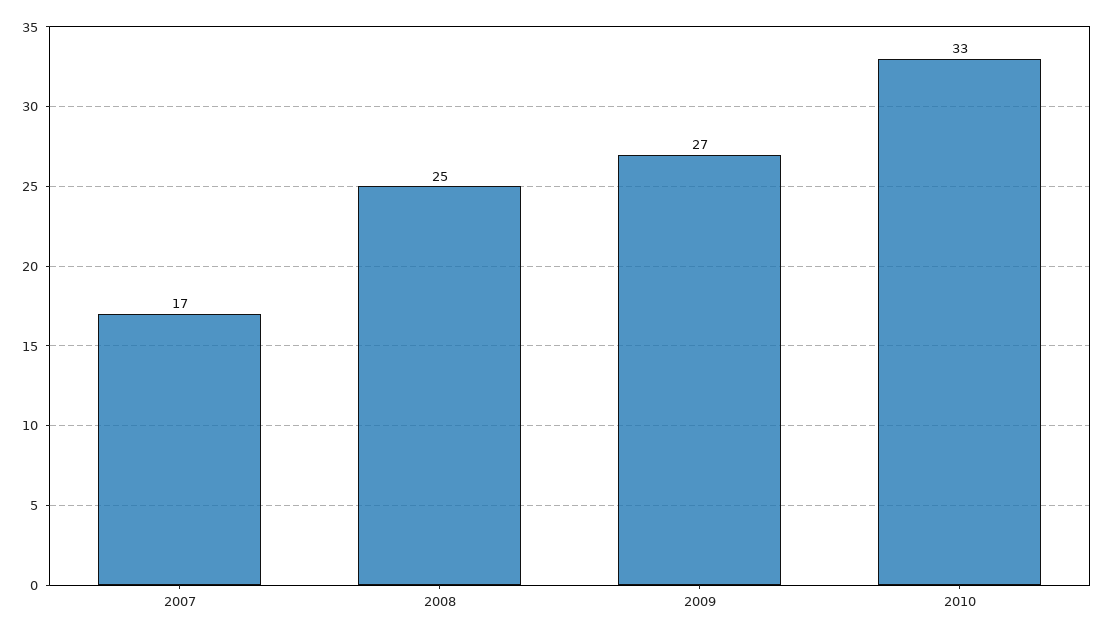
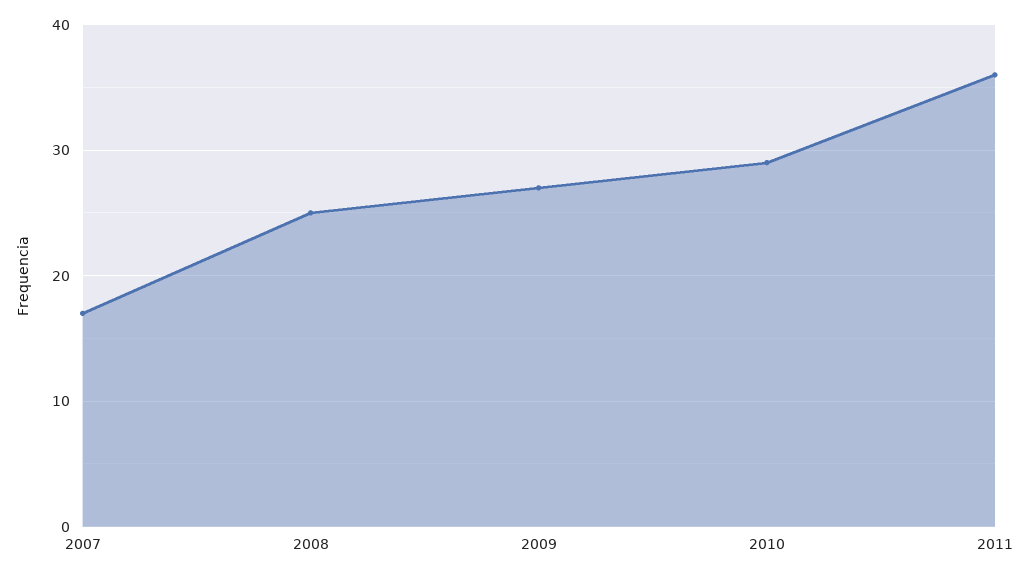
2010: 33 -> 29
2011: none -> 36

